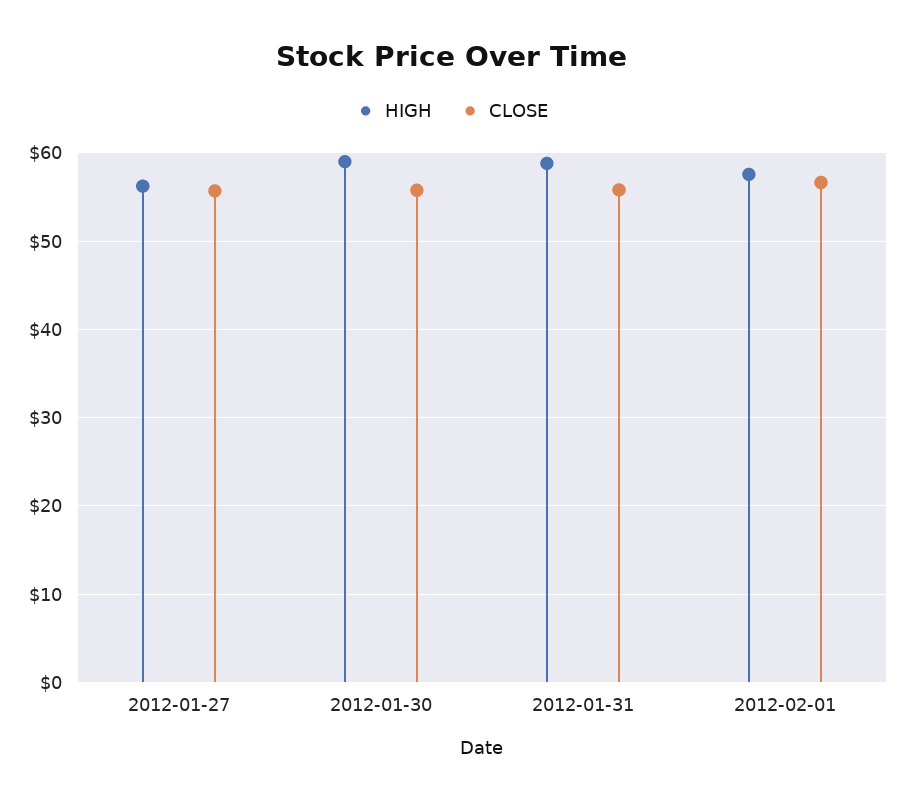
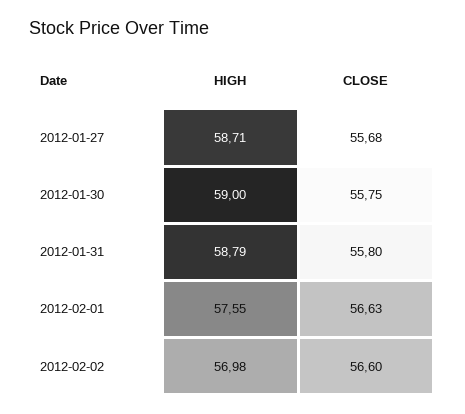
HIGH, 2012-01-27: 56 -> 58.71
HIGH, 2012-02-02: none -> 56.98
CLOSE, 2012-02-02: none -> 56.6

